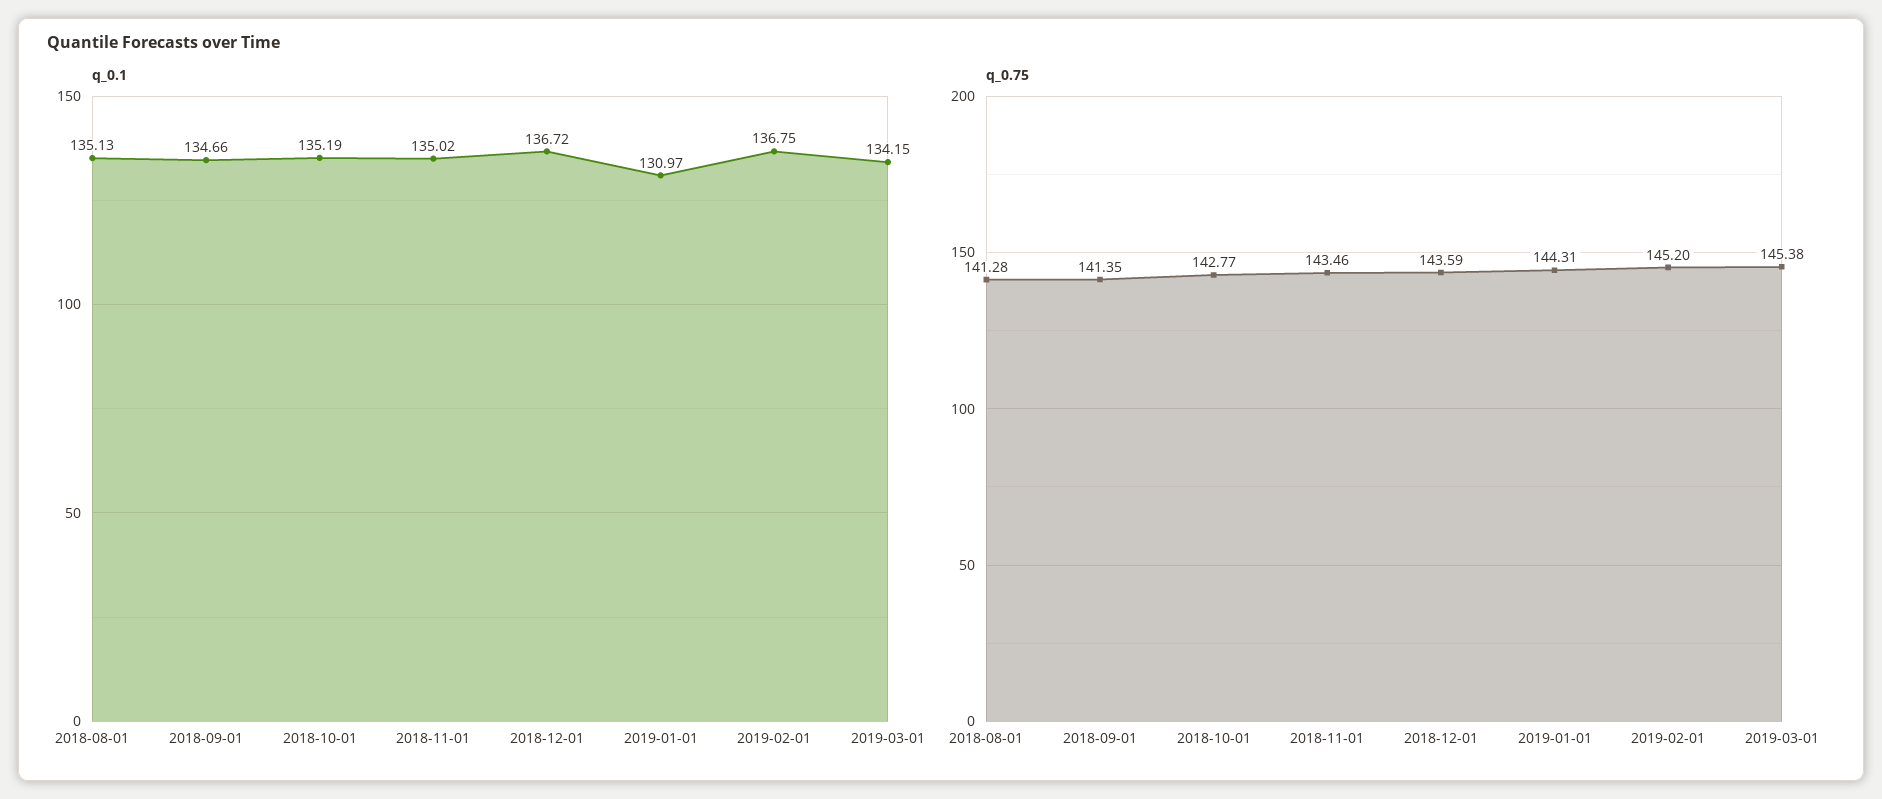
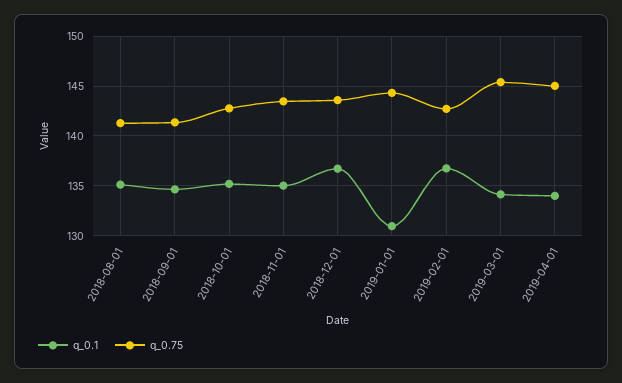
q_0.75, 2019-02-01: 145.2 -> 143
q_0.1, 2019-04-01: none -> 134
q_0.75, 2019-04-01: none -> 145

